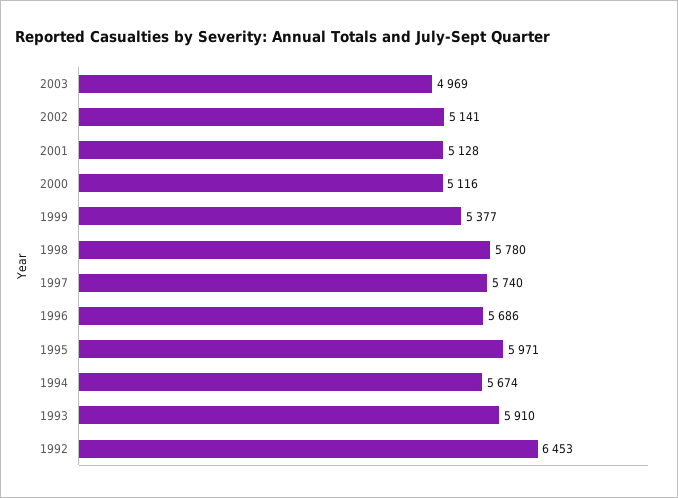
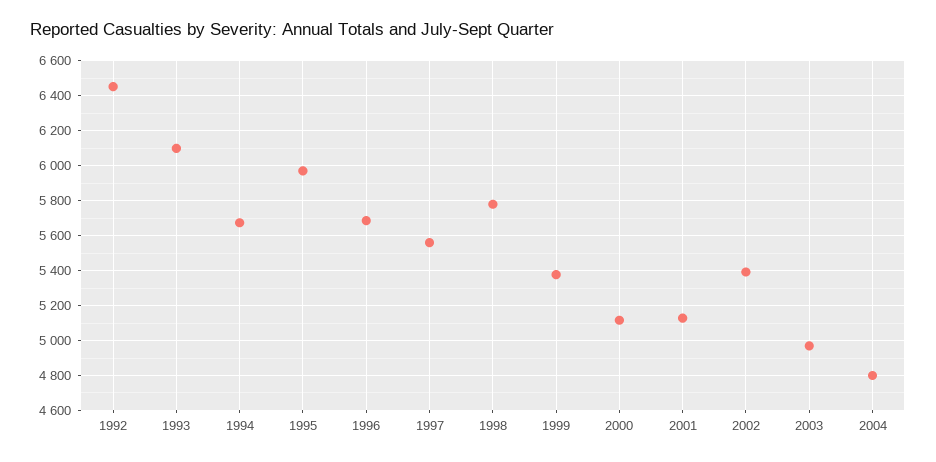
2002: 5141 -> 5400
1997: 5740 -> 5550
1993: 5910 -> 6100
2004: none -> 4800

